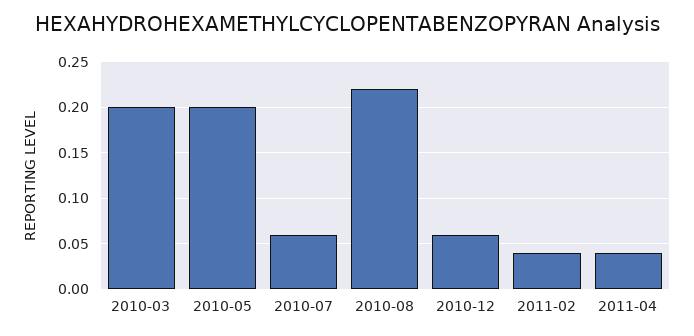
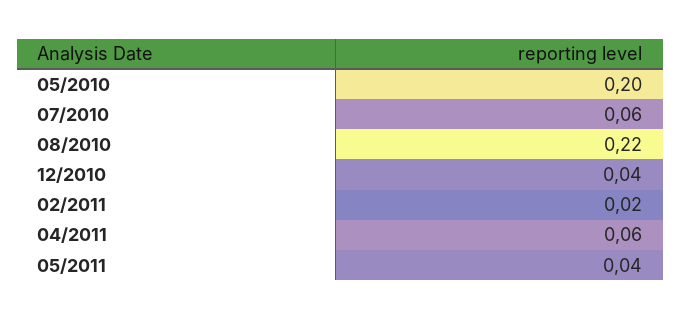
2010-03: 0.2 -> none
2010-12: 0.06 -> 0.04
2011-02: 0.04 -> 0.02
2011-04: 0.04 -> 0.06
05/2011: none -> 0.04

